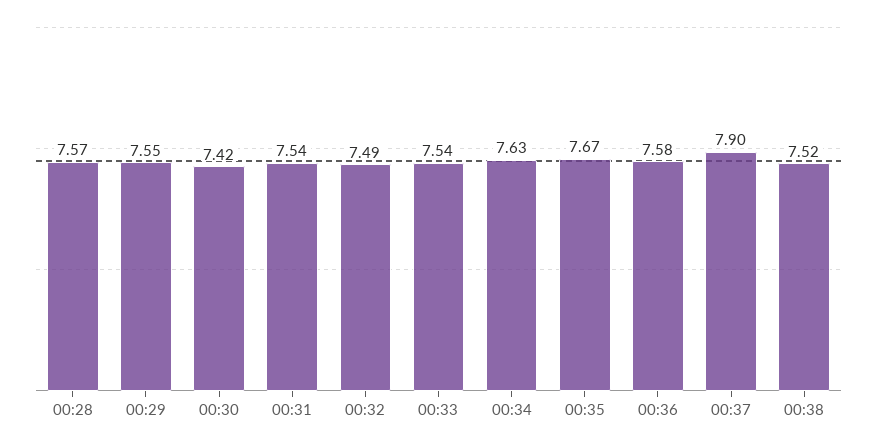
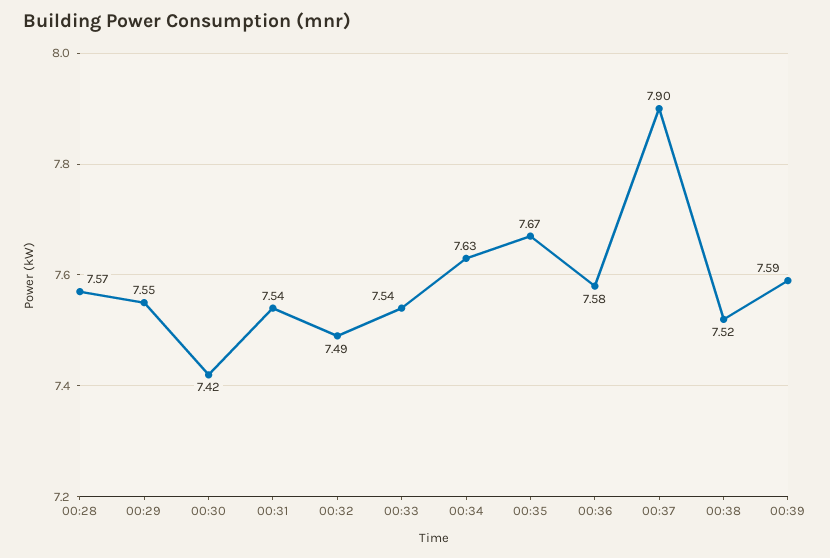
00:39: none -> 7.59

